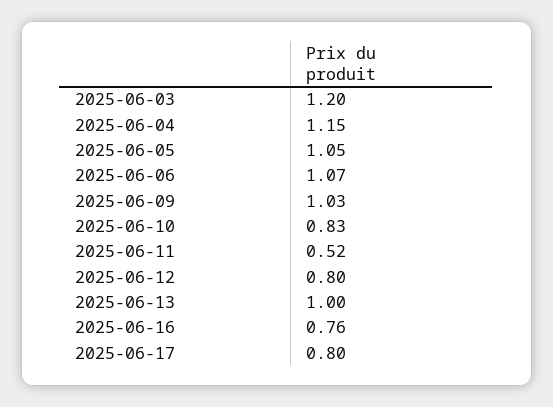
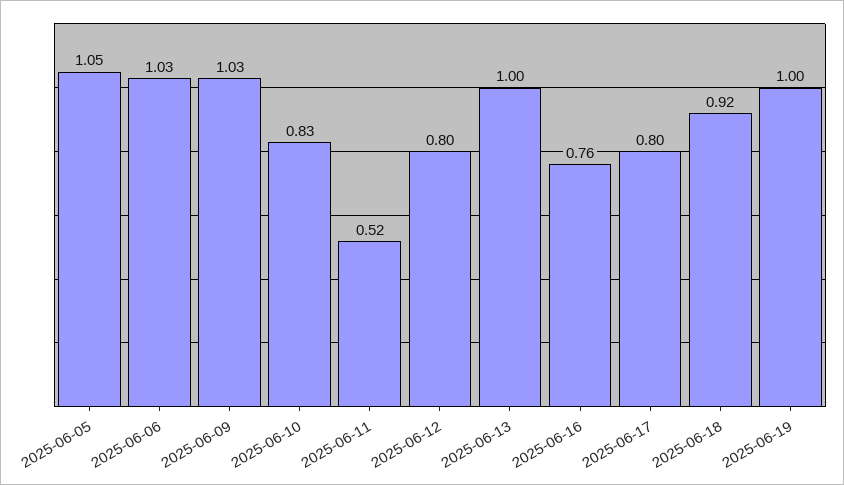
2025-06-03: 1.2 -> none
2025-06-04: 1.15 -> none
2025-06-06: 1.07 -> 1.03
2025-06-18: none -> 0.92
2025-06-19: none -> 1

